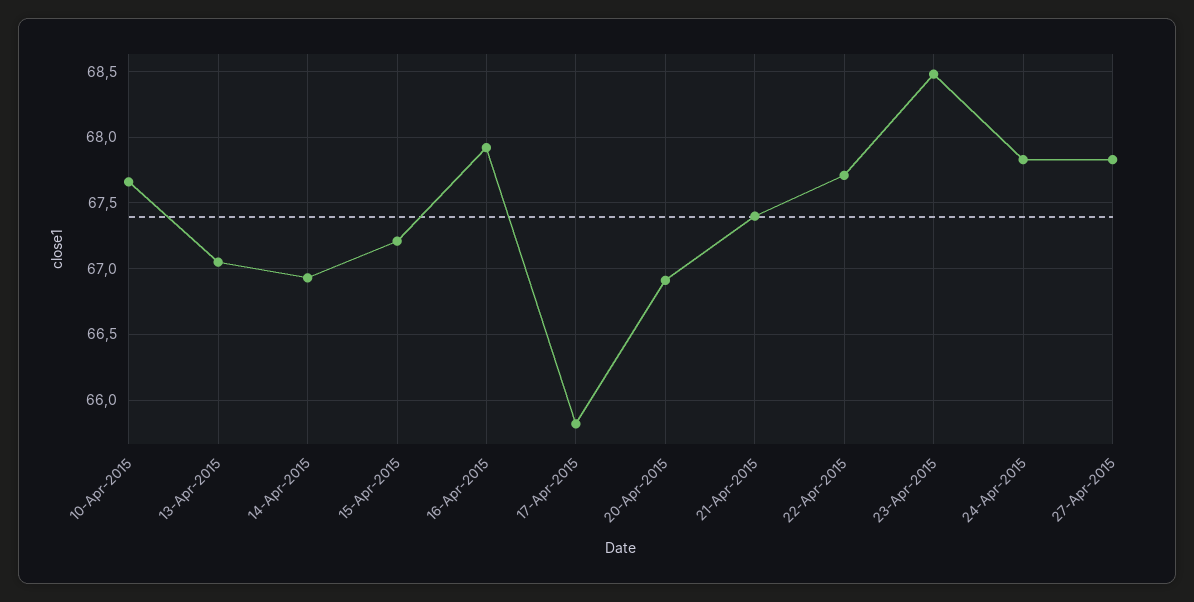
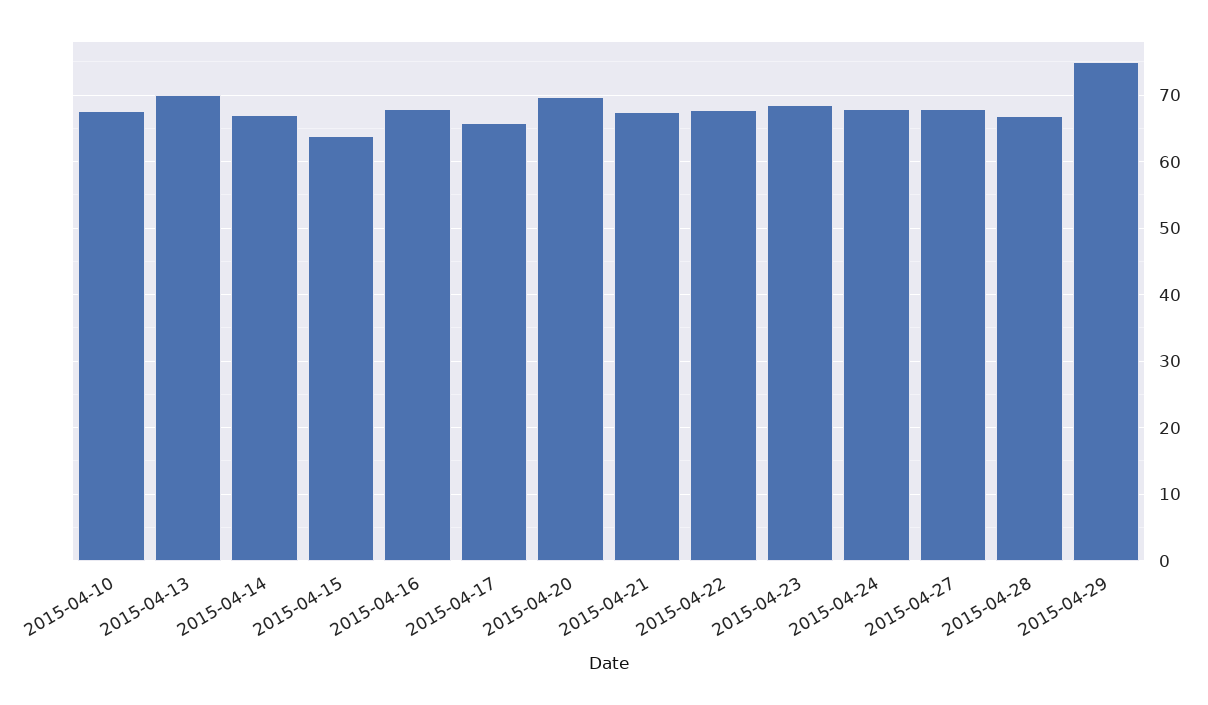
13-Apr-2015: 67.05 -> 70
15-Apr-2015: 67.2 -> 64
20-Apr-2015: 66.9 -> 70
2015-04-28: none -> 67
2015-04-29: none -> 75

